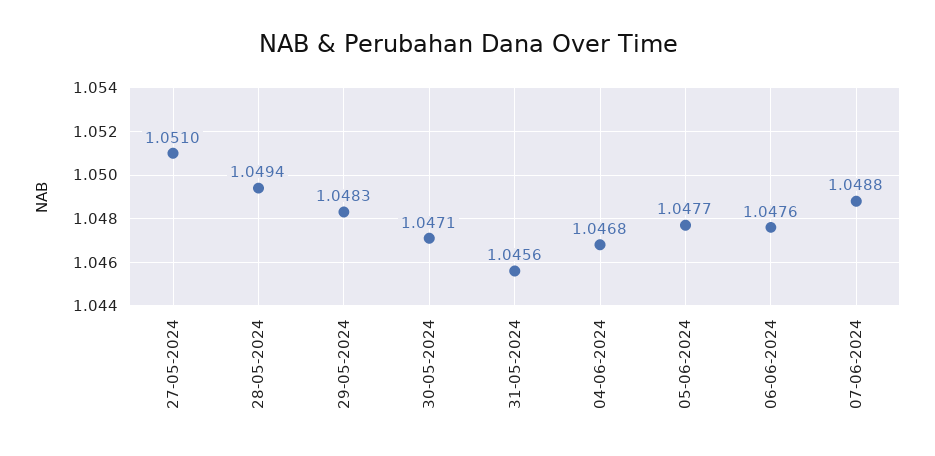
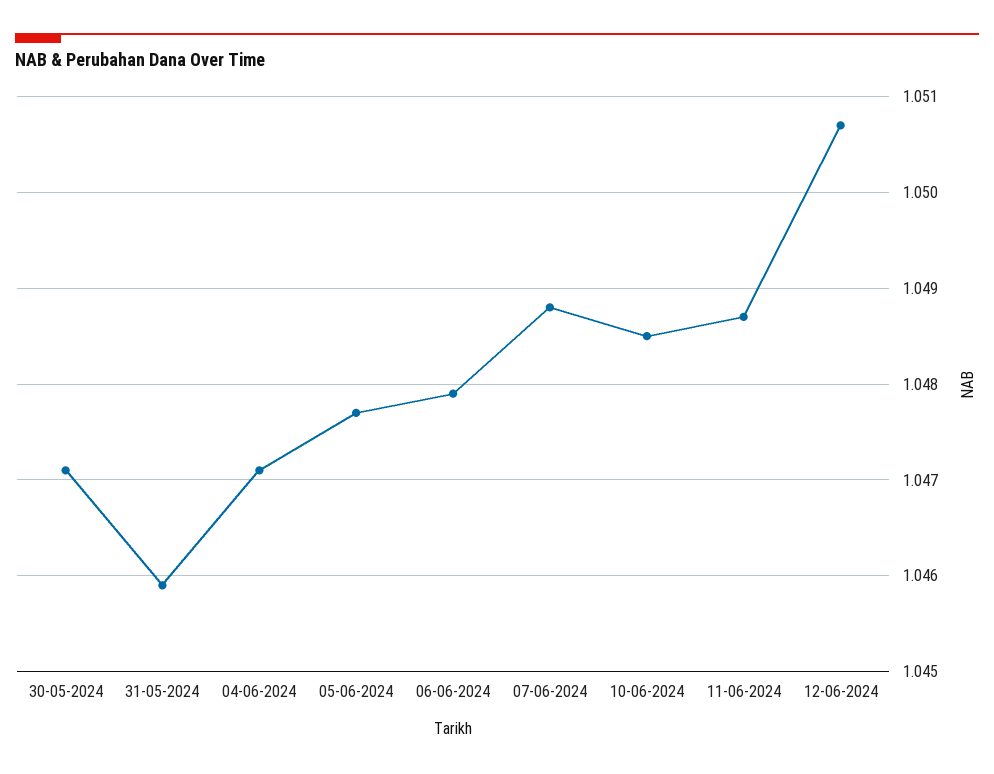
27-05-2024: 1.051 -> none
28-05-2024: 1.0494 -> none
29-05-2024: 1.0483 -> none
31-05-2024: 1.0456 -> 1.0459
04-06-2024: 1.0468 -> 1.0471
06-06-2024: 1.0476 -> 1.0479
10-06-2024: none -> 1.0485
11-06-2024: none -> 1.0487
12-06-2024: none -> 1.0507

